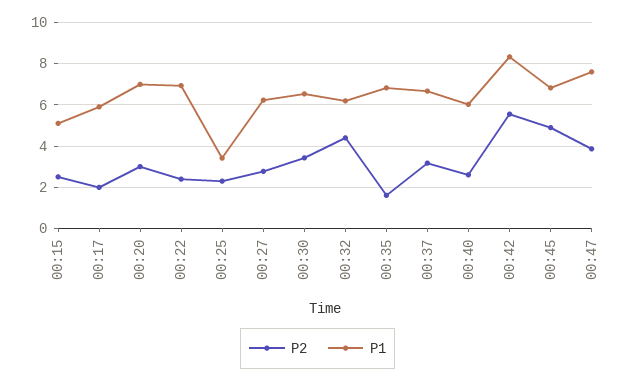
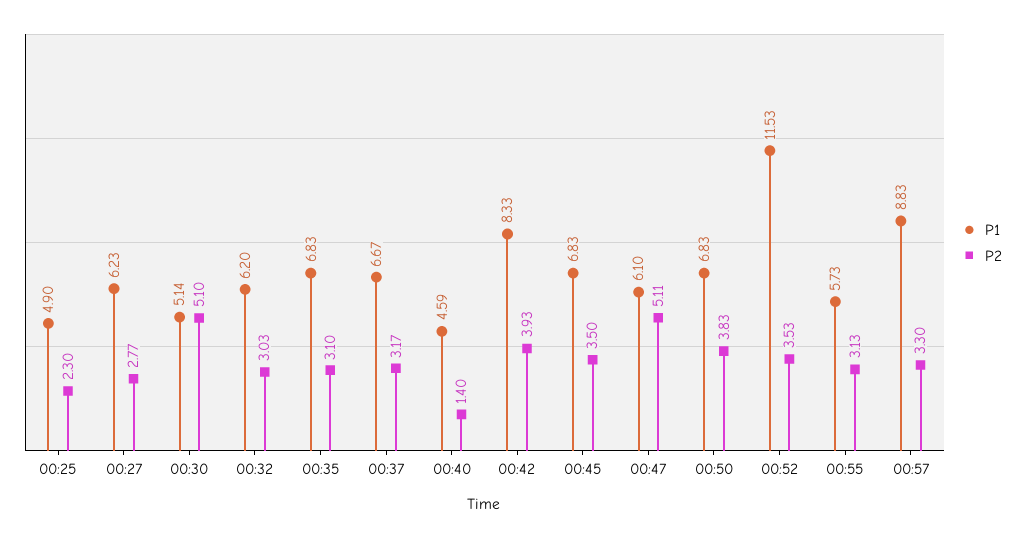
P2, 00:15: 2.5 -> none
P1, 00:15: 5 -> none
P2, 00:17: 2 -> none
P1, 00:17: 6 -> none
P2, 00:20: 3 -> none
P1, 00:20: 7 -> none
P2, 00:22: 2.5 -> none
P1, 00:22: 7 -> none
P1, 00:25: 3.5 -> 4.9
P2, 00:30: 3.5 -> 5.1
P1, 00:30: 6.5 -> 5.14
P2, 00:32: 4.5 -> 3.03
P2, 00:35: 1.5 -> 3.1
P2, 00:40: 2.5 -> 1.4
P1, 00:40: 6 -> 4.59
P2, 00:42: 5.5 -> 3.93
P2, 00:45: 5 -> 3.5
P2, 00:47: 4 -> 5.11
P1, 00:47: 7.5 -> 6.1
P1, 00:50: none -> 6.83
P2, 00:50: none -> 3.83
P1, 00:52: none -> 11.53
P2, 00:52: none -> 3.53
P1, 00:55: none -> 5.73
P2, 00:55: none -> 3.13
P1, 00:57: none -> 8.83
P2, 00:57: none -> 3.3

